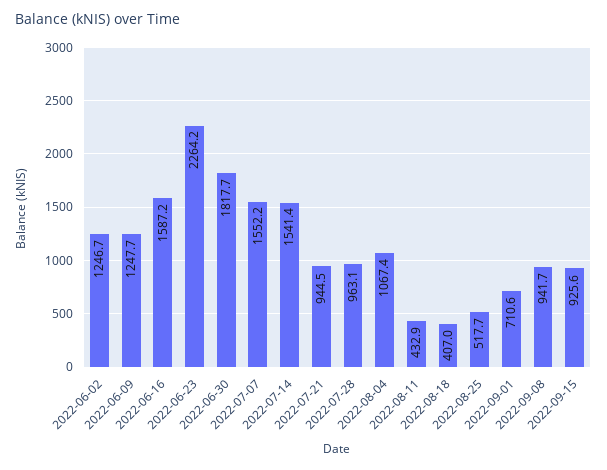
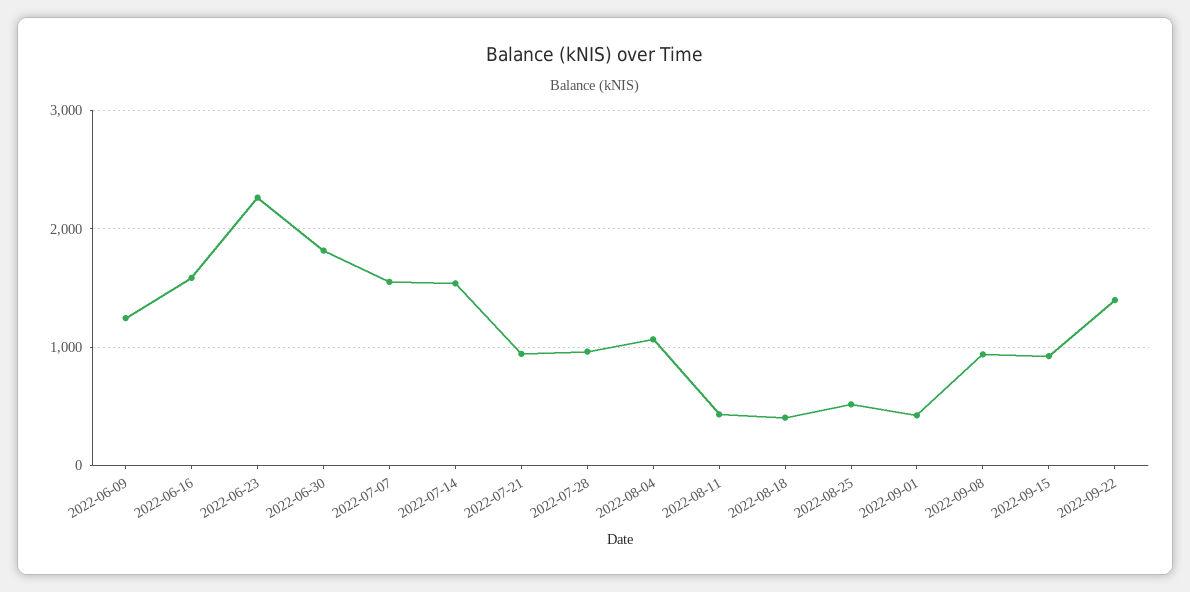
2022-06-02: 1246.7 -> none
2022-09-01: 710.6 -> 400
2022-09-22: none -> 1400

